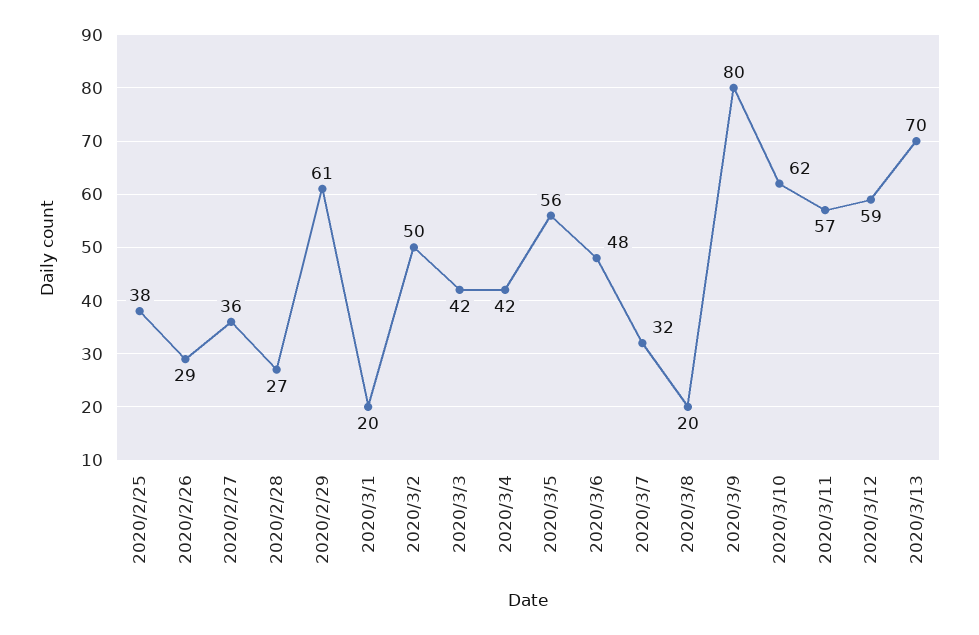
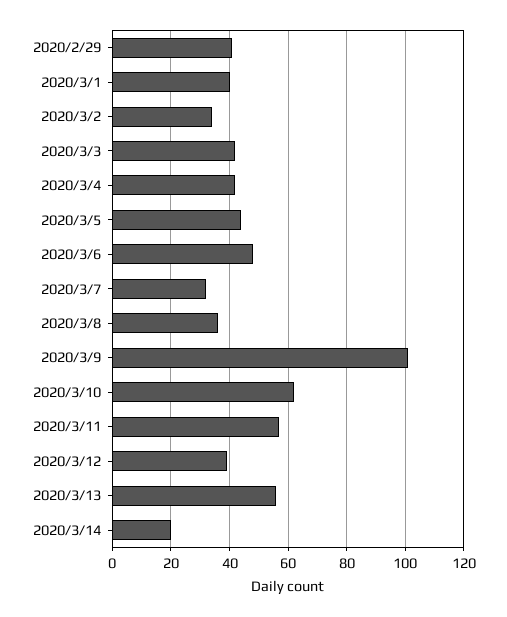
2020/2/25: 38 -> none
2020/2/26: 29 -> none
2020/2/27: 36 -> none
2020/2/28: 27 -> none
2020/2/29: 61 -> 40
2020/3/1: 20 -> 40
2020/3/2: 50 -> 35
2020/3/5: 56 -> 45
2020/3/8: 20 -> 35
2020/3/9: 80 -> 100
2020/3/12: 59 -> 40
2020/3/13: 70 -> 55
2020/3/14: none -> 20

